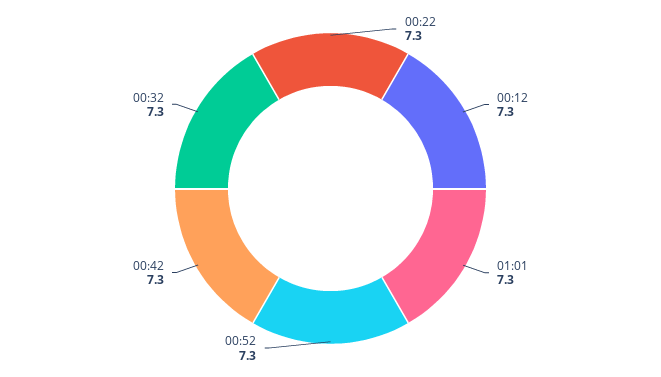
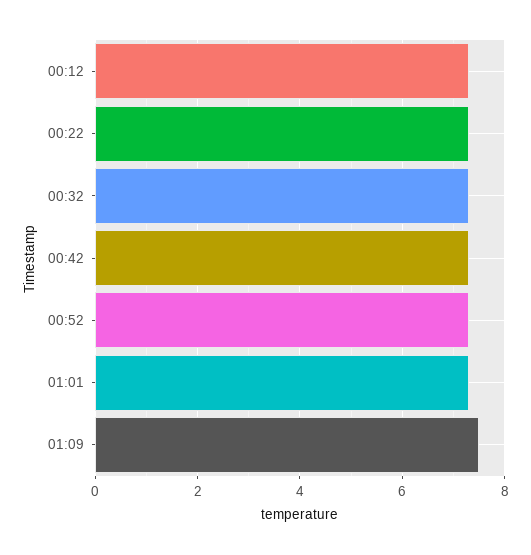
01:09: none -> 7.5

